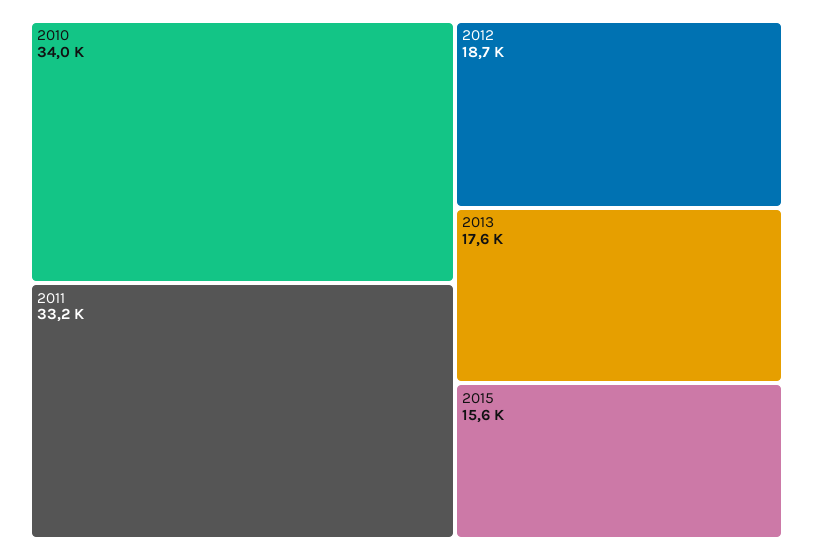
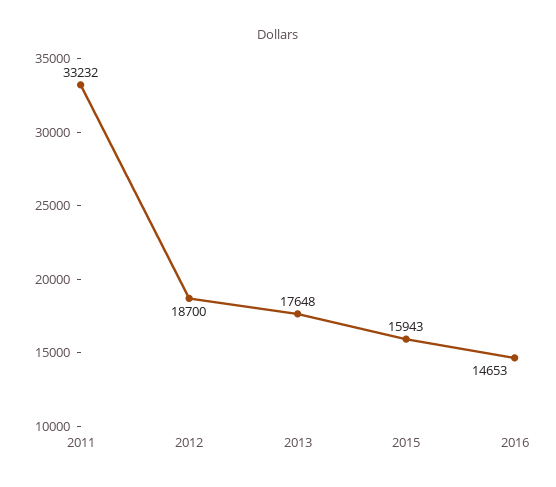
2010: 34000 -> none
2015: 15600 -> 15943
2016: none -> 14653

